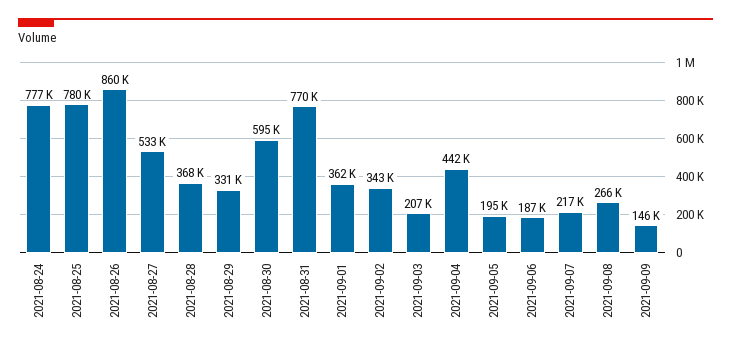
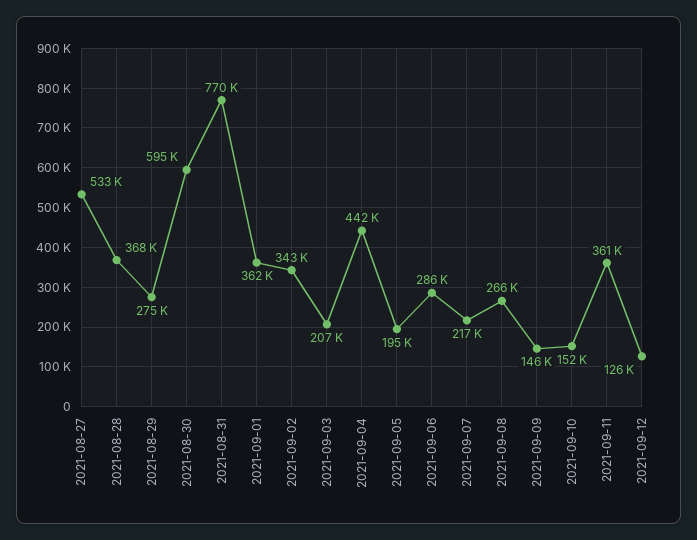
2021-08-24: 777000 -> none
2021-08-25: 780000 -> none
2021-08-26: 860000 -> none
2021-08-29: 331000 -> 275000
2021-09-06: 187000 -> 286000
2021-09-10: none -> 152000
2021-09-11: none -> 361000
2021-09-12: none -> 126000

